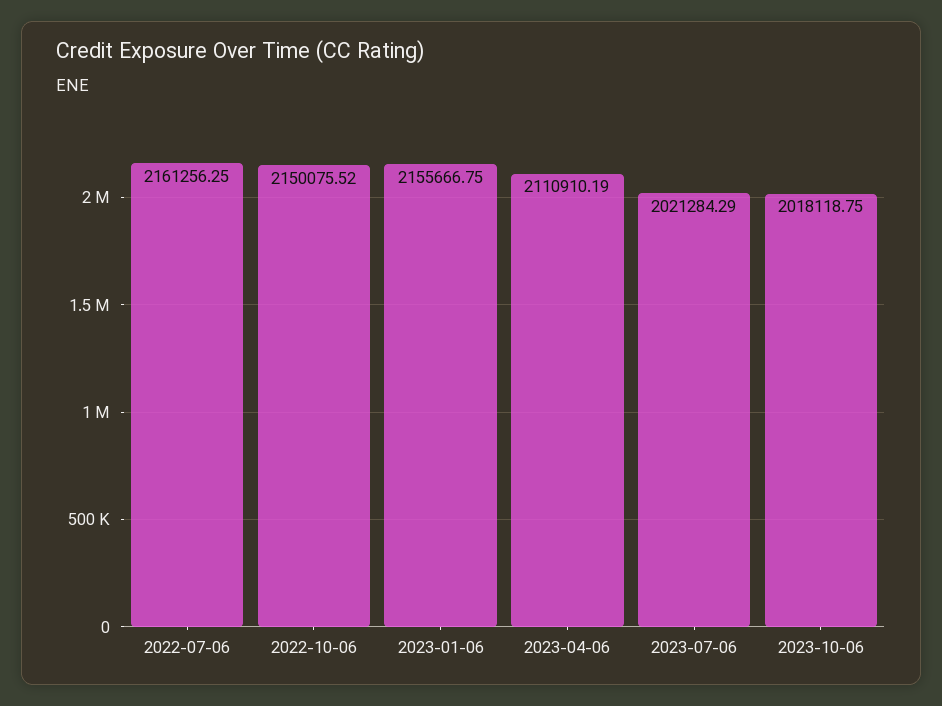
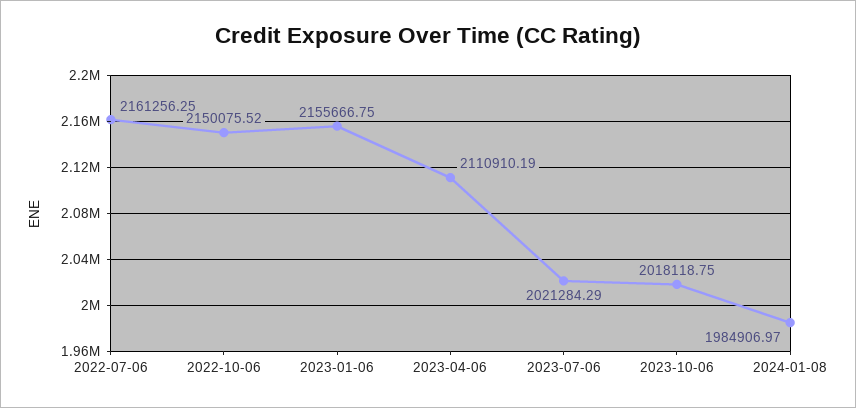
2024-01-08: none -> 1984906.97

